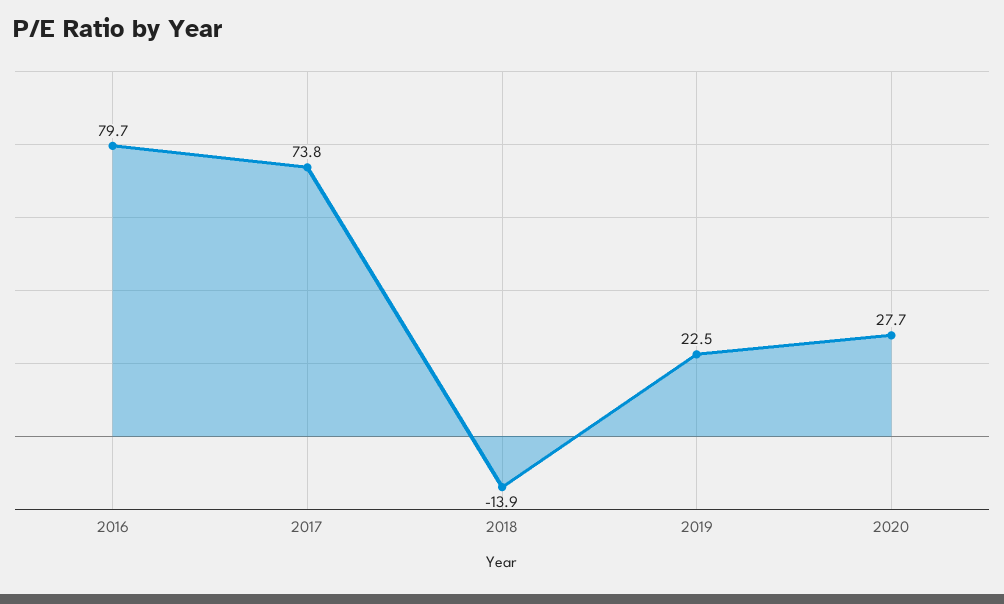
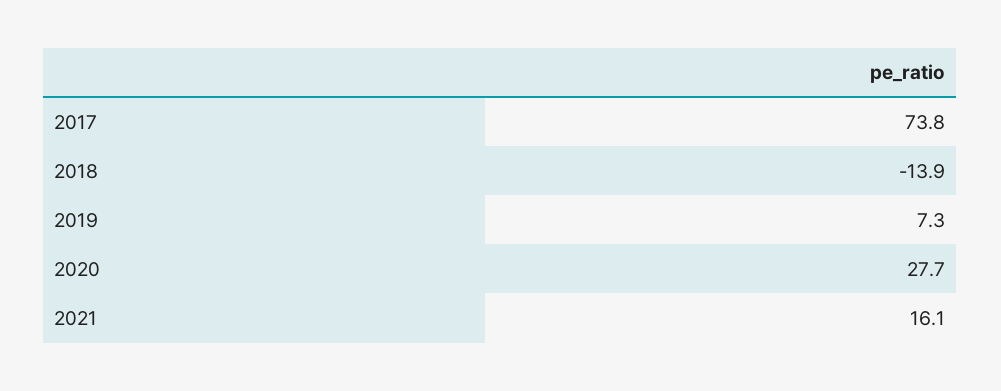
2016: 79.7 -> none
2019: 22.5 -> 7.3
2021: none -> 16.1

